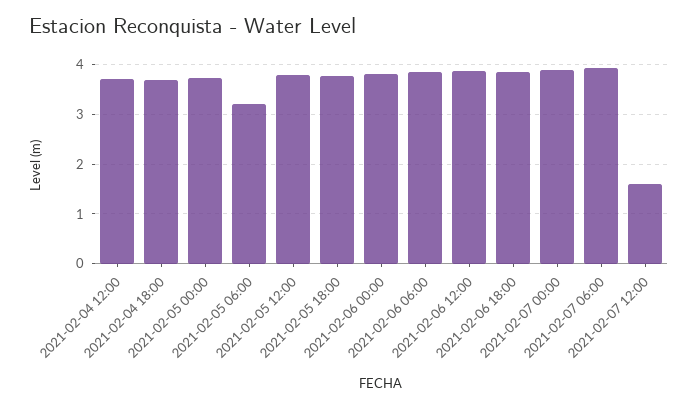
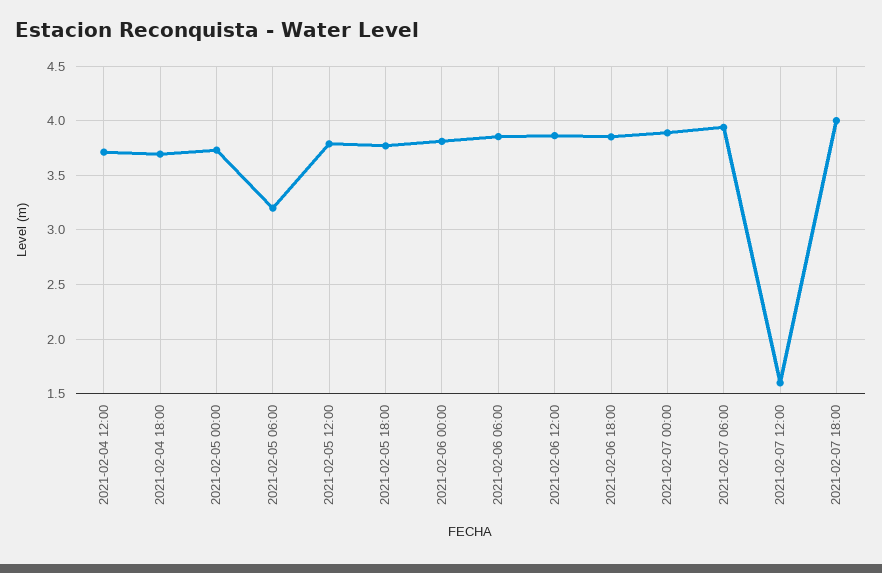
2021-02-07 18:00: none -> 4

